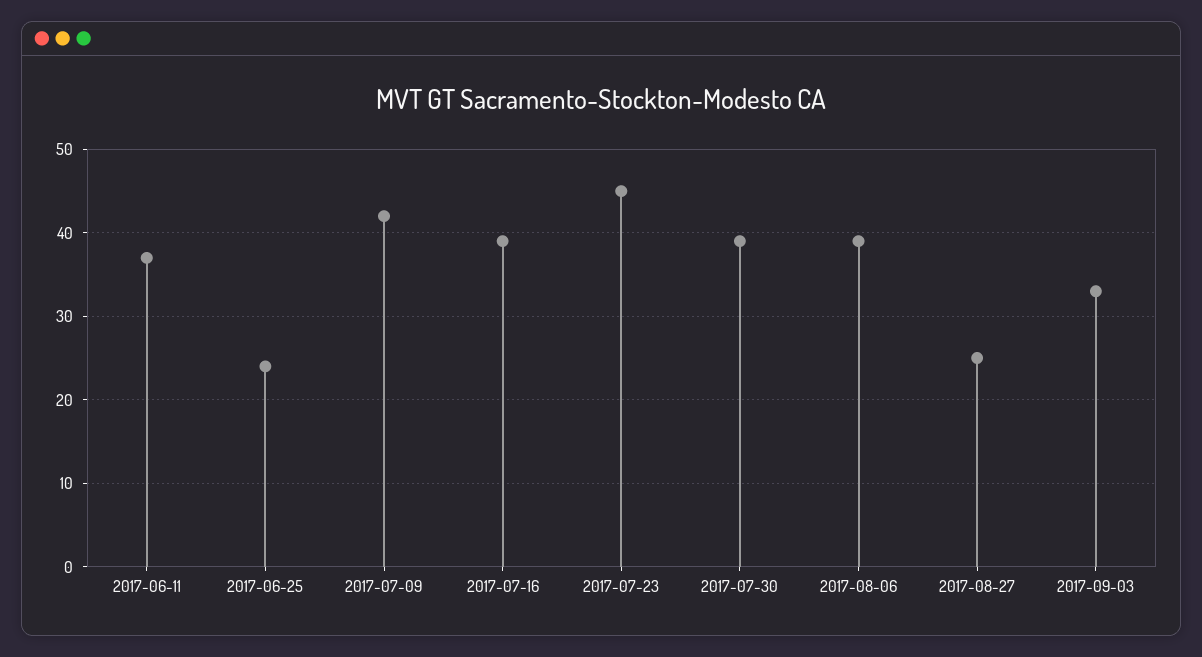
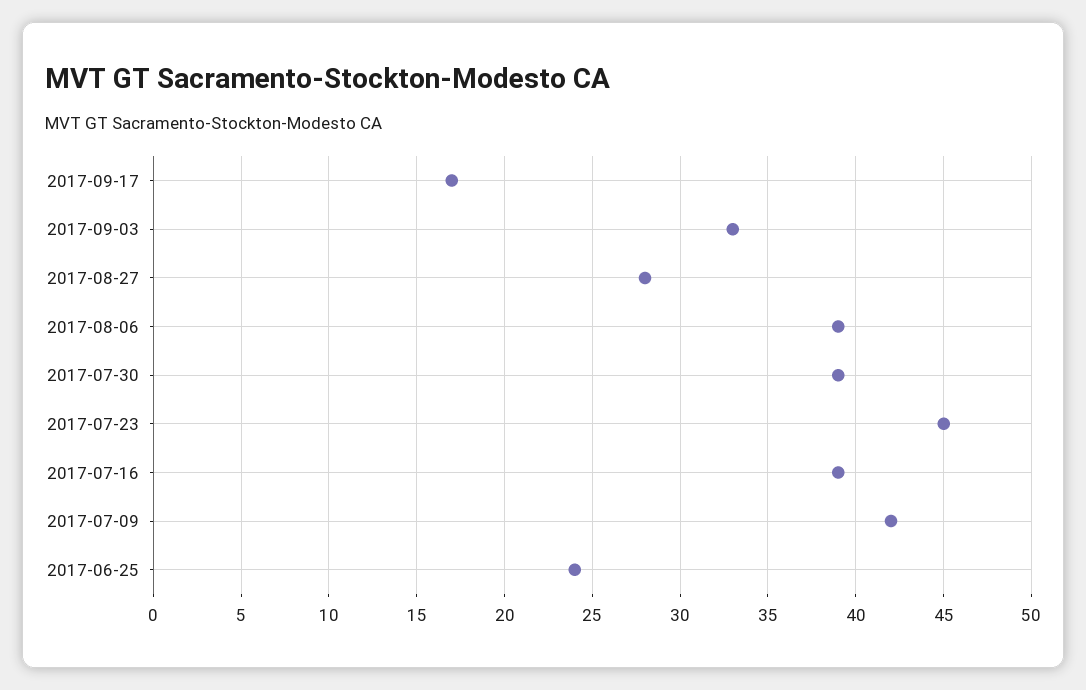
2017-06-11: 37 -> none
2017-08-27: 25 -> 28
2017-09-17: none -> 17

